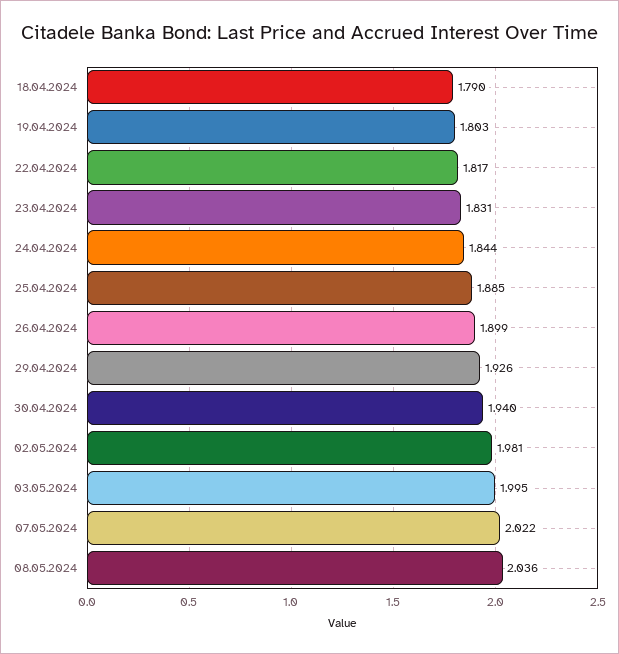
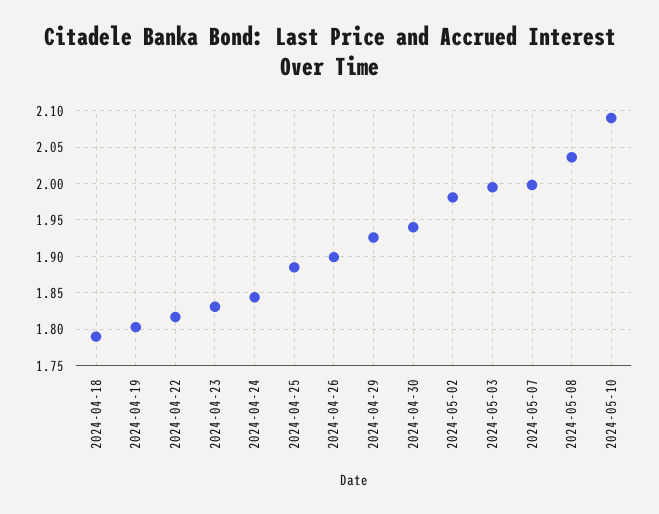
07.05.2024: 2.022 -> 2
2024-05-10: none -> 2.09

